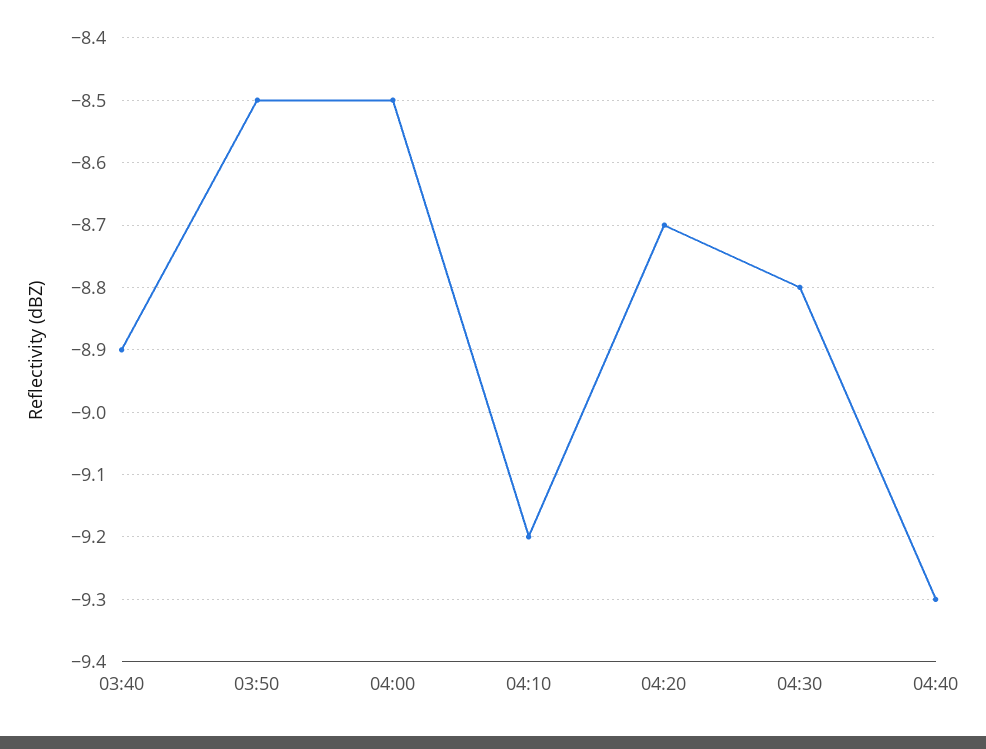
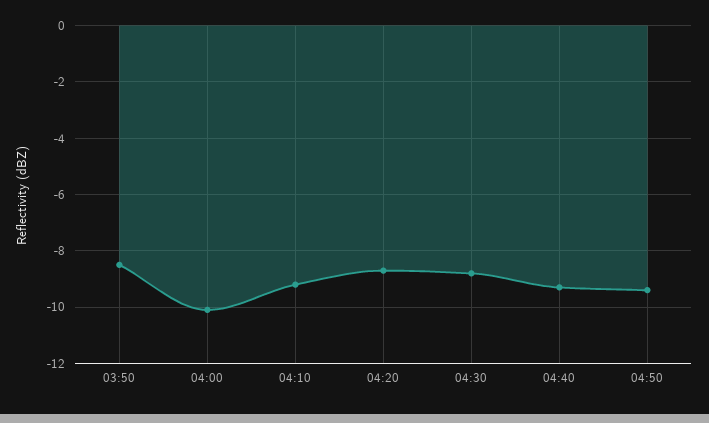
03:40: -8.9 -> none
04:00: -8.5 -> -10
04:50: none -> -9.5

